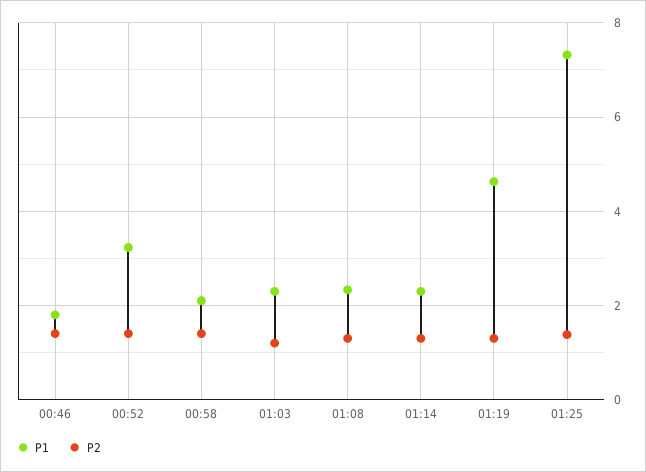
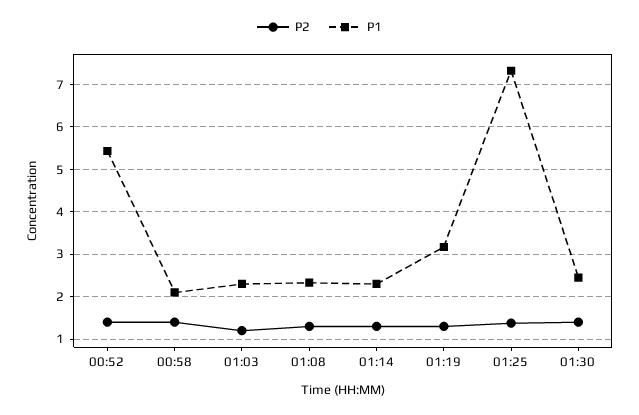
P1, 00:46: 1.8 -> none
P2, 00:46: 1.4 -> none
P1, 00:52: 3.2 -> 5.4
P1, 01:19: 4.6 -> 3.2
P2, 01:30: none -> 1.4
P1, 01:30: none -> 2.4

